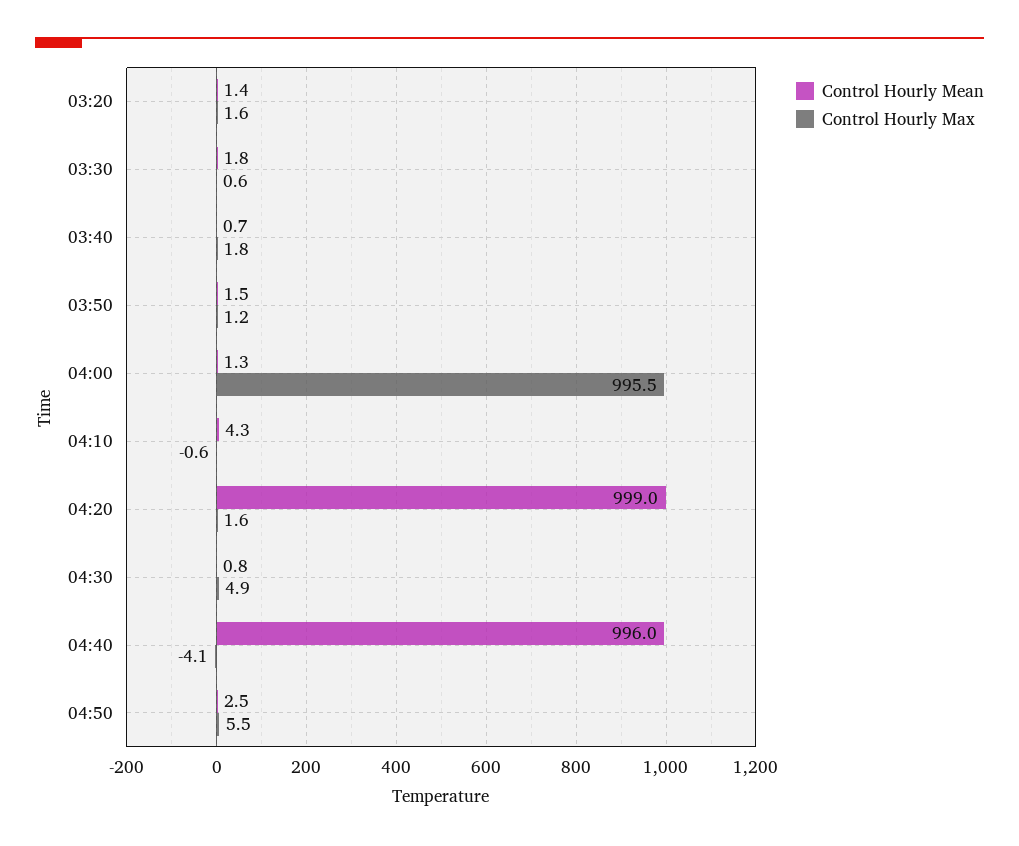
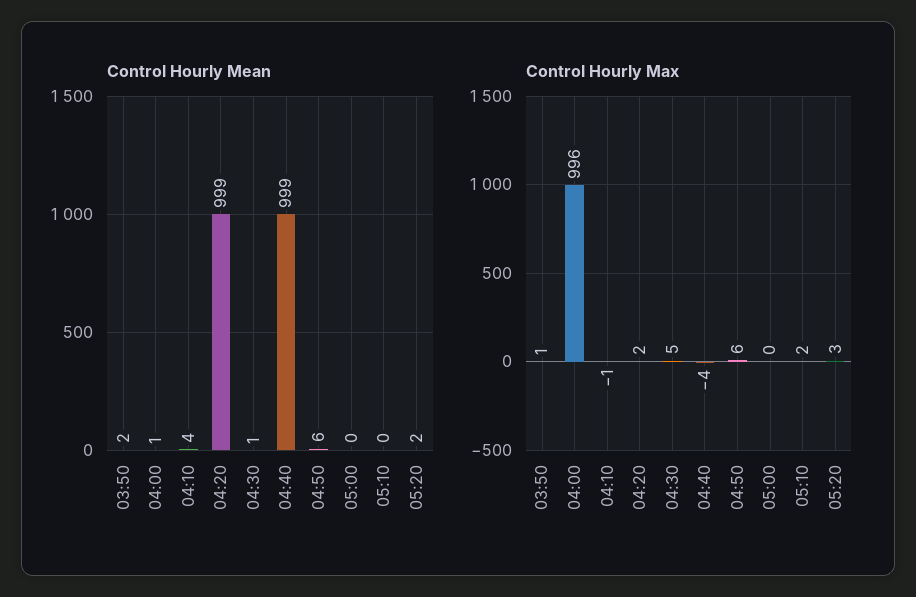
Control Hourly Mean, 03:20: 1.4 -> none
Control Hourly Max, 03:20: 1.6 -> none
Control Hourly Mean, 03:30: 1.8 -> none
Control Hourly Max, 03:30: 0.6 -> none
Control Hourly Mean, 03:40: 0.7 -> none
Control Hourly Max, 03:40: 1.8 -> none
Control Hourly Mean, 04:40: 996 -> 999
Control Hourly Mean, 04:50: 2.5 -> 6
Control Hourly Mean, 05:00: none -> 0
Control Hourly Mean, 05:10: none -> 0
Control Hourly Mean, 05:20: none -> 2
Control Hourly Max, 05:00: none -> 0
Control Hourly Max, 05:10: none -> 2
Control Hourly Max, 05:20: none -> 3

